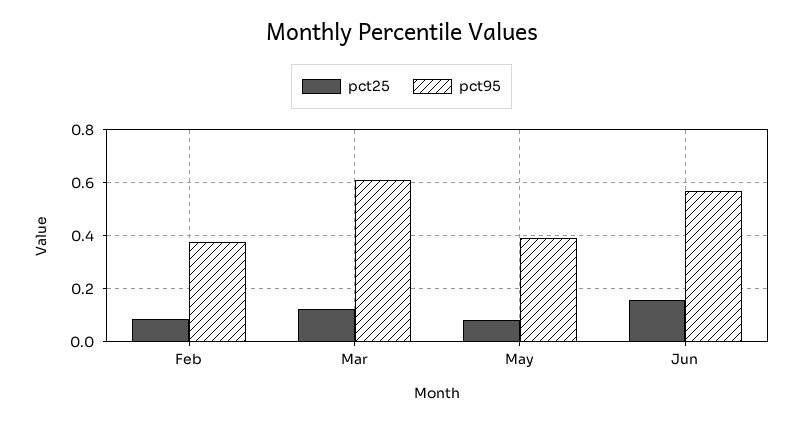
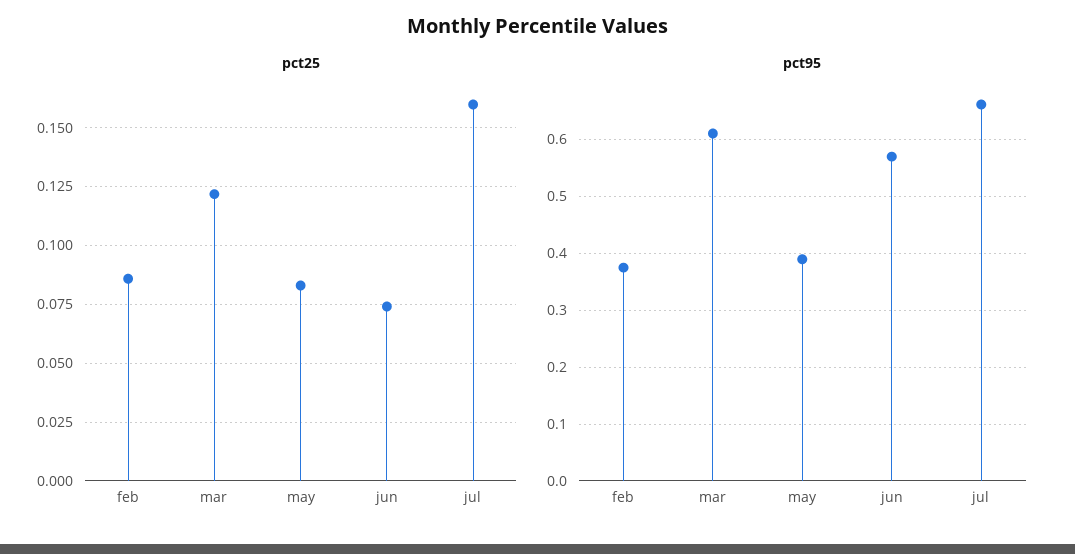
pct25, Jun: 0.15 -> 0.075
pct25, jul: none -> 0.16
pct95, jul: none -> 0.66

